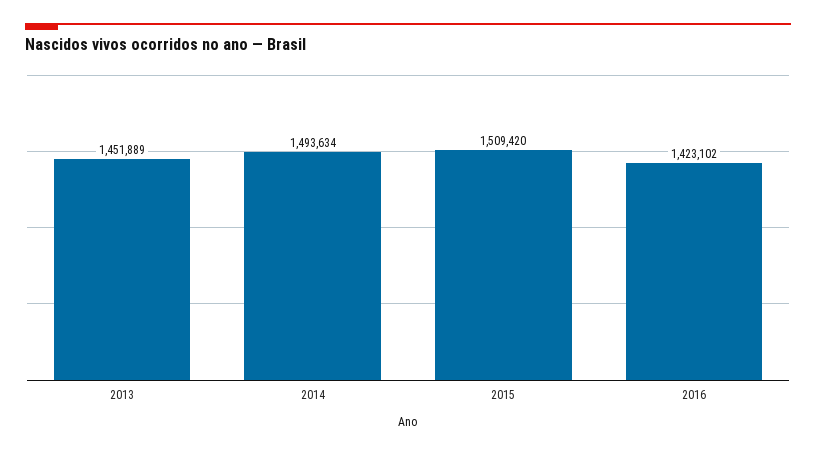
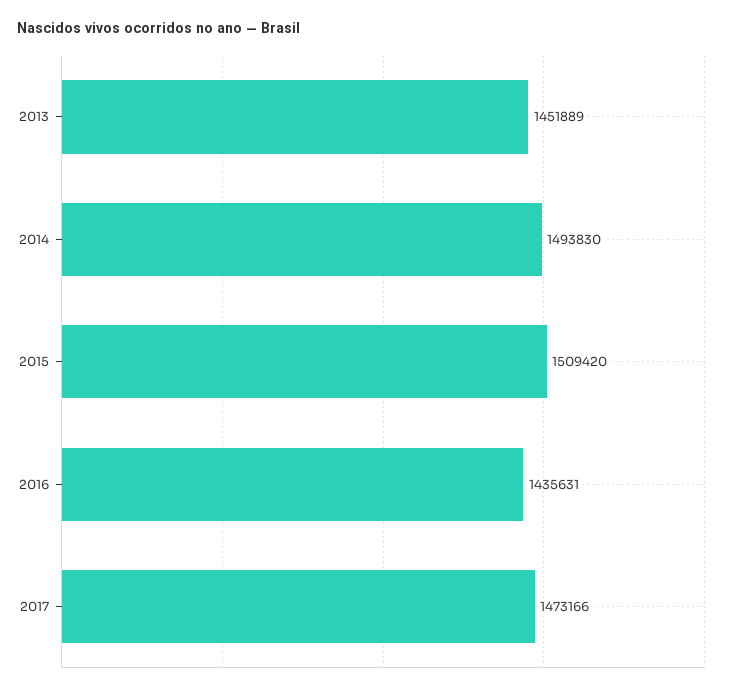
2014: 1493634 -> 1493830
2016: 1423102 -> 1435631
2017: none -> 1473166

